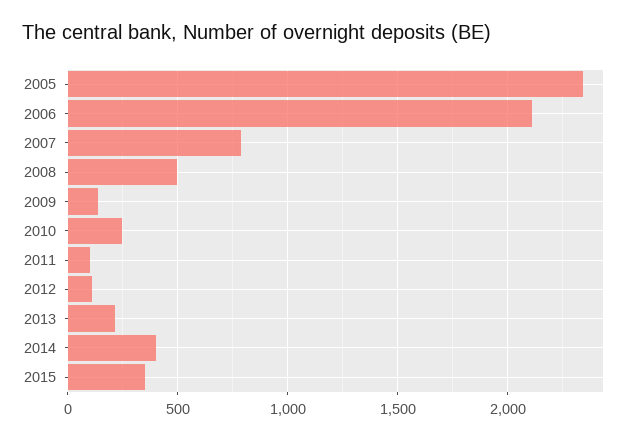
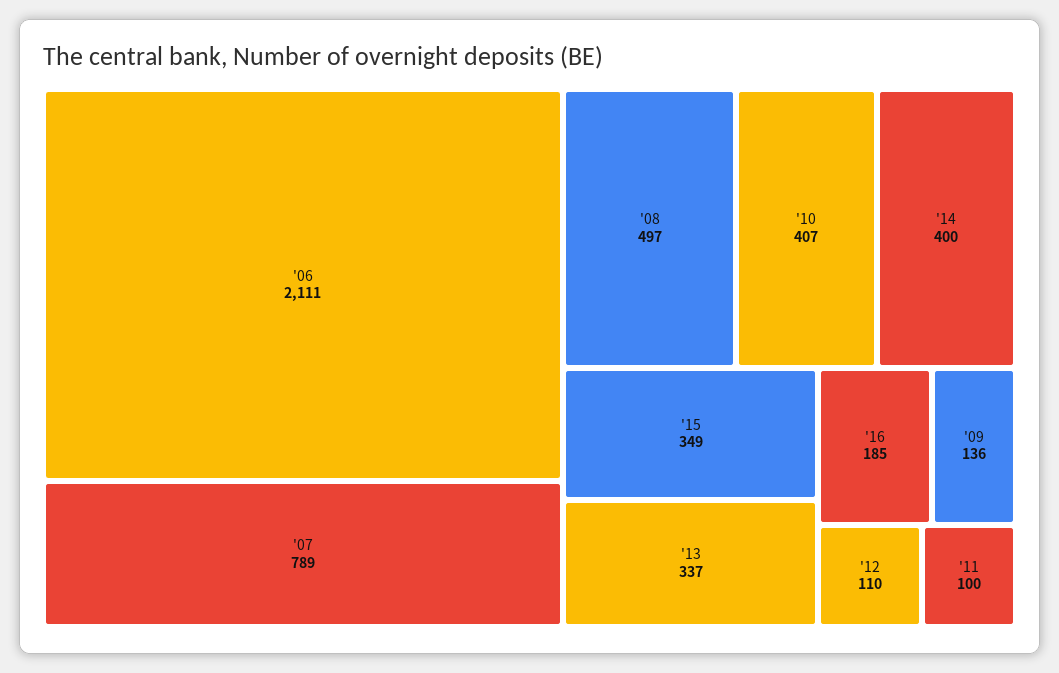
2005: 2350 -> none
2010: 250 -> 407
2013: 200 -> 337
'16: none -> 185

